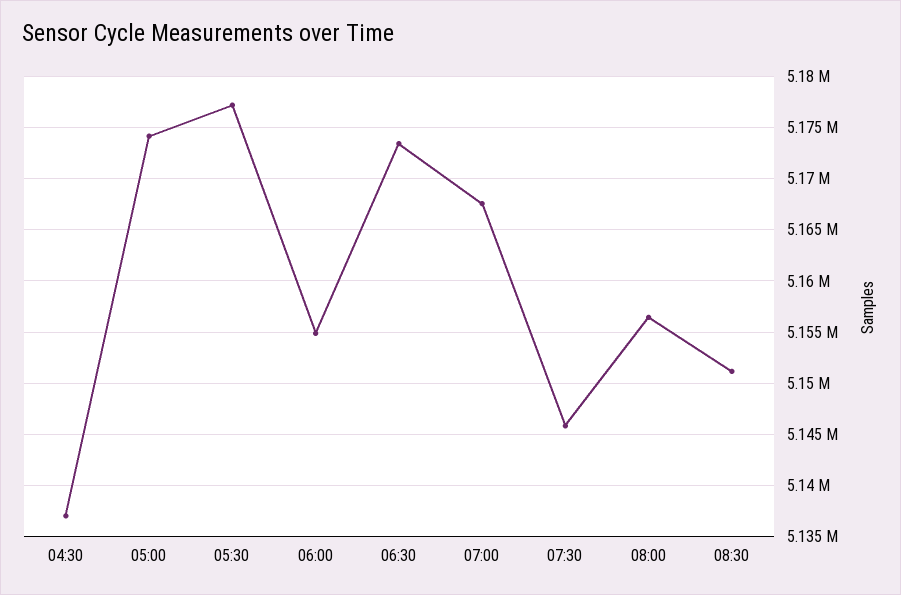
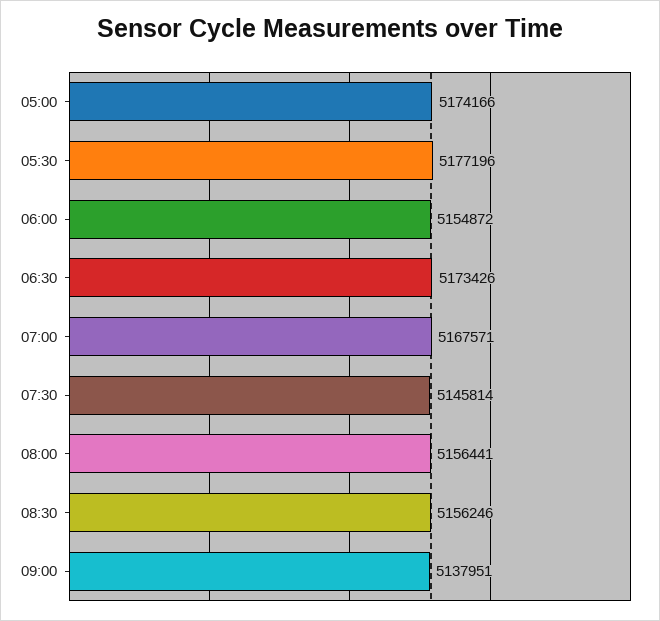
04:30: 5137000 -> none
08:30: 5151000 -> 5156246
09:00: none -> 5137951

